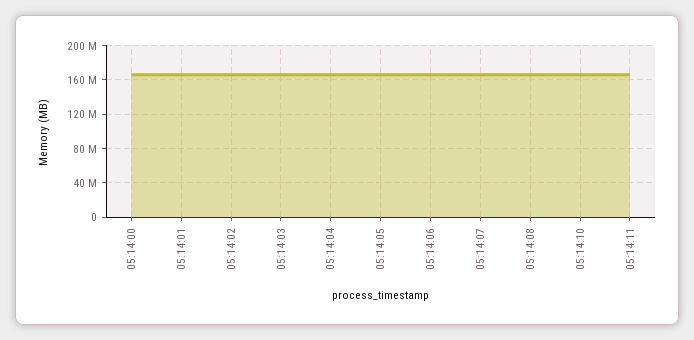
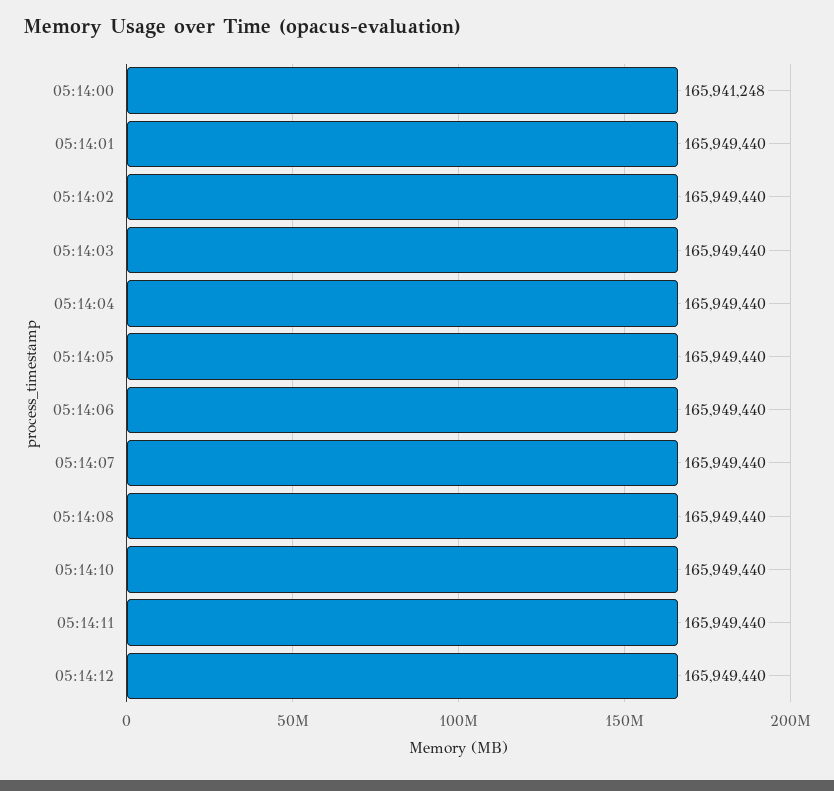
05:14:12: none -> 165949440

